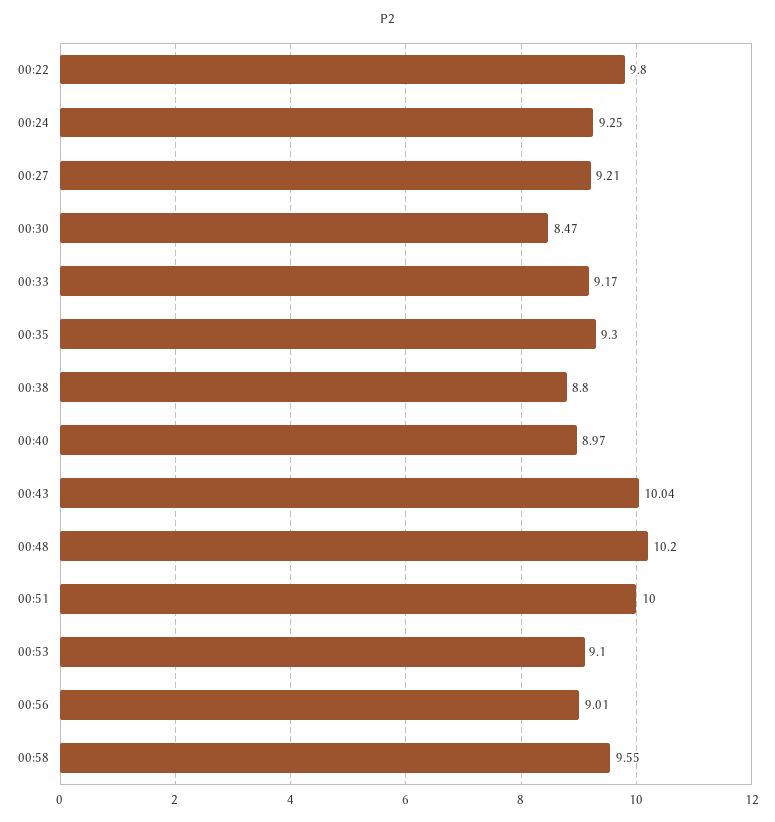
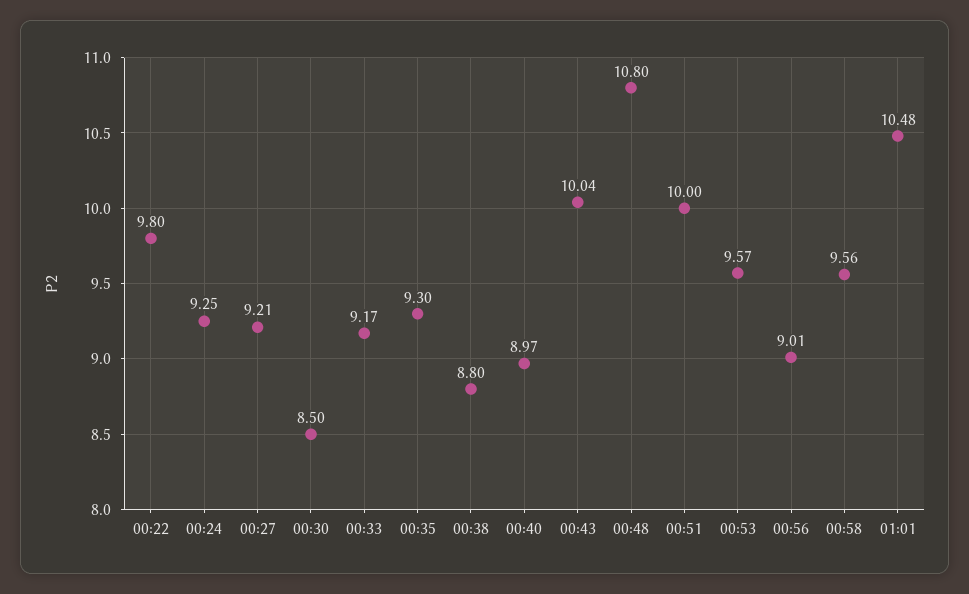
00:30: 8.47 -> 8.5
00:48: 10.2 -> 10.8
00:53: 9.1 -> 9.57
00:58: 9.55 -> 9.56
01:01: none -> 10.48

